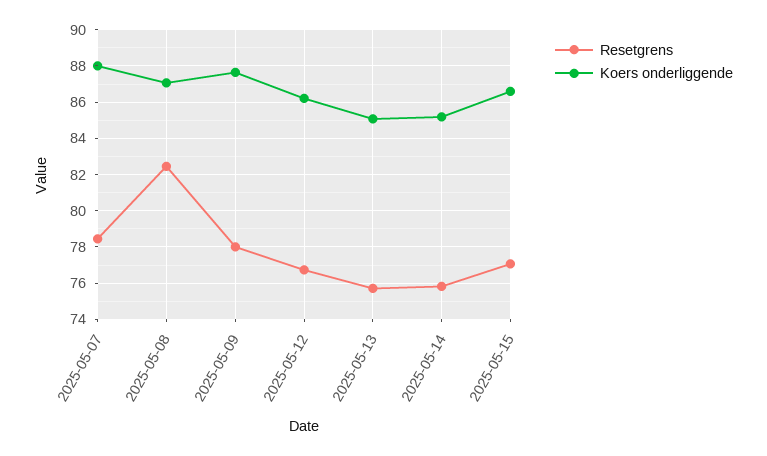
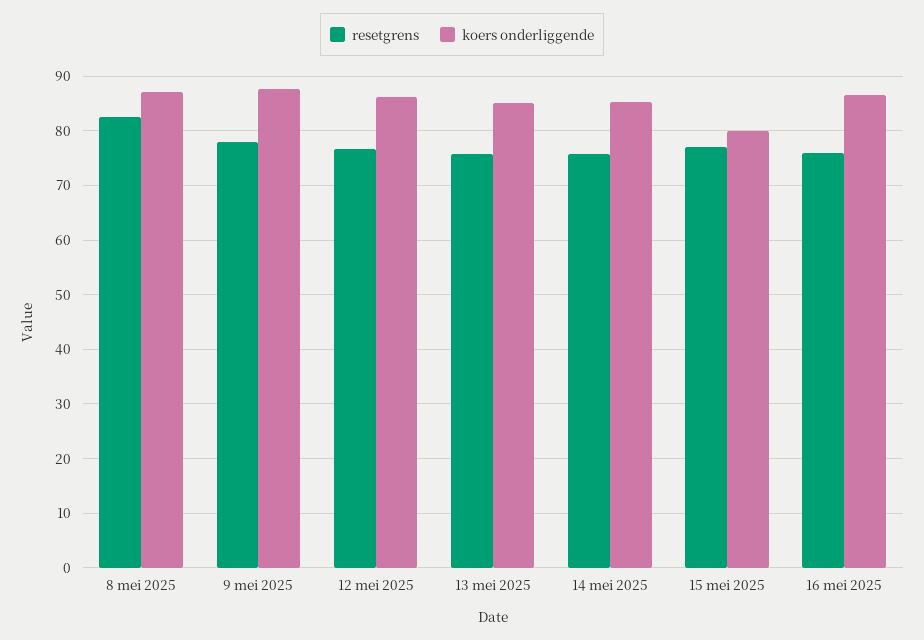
Resetgrens, 2025-05-07: 78.5 -> none
Koers onderliggende, 2025-05-07: 88 -> none
Koers onderliggende, 2025-05-15: 86.5 -> 80
Resetgrens, 16 mei 2025: none -> 76
Koers onderliggende, 16 mei 2025: none -> 86

